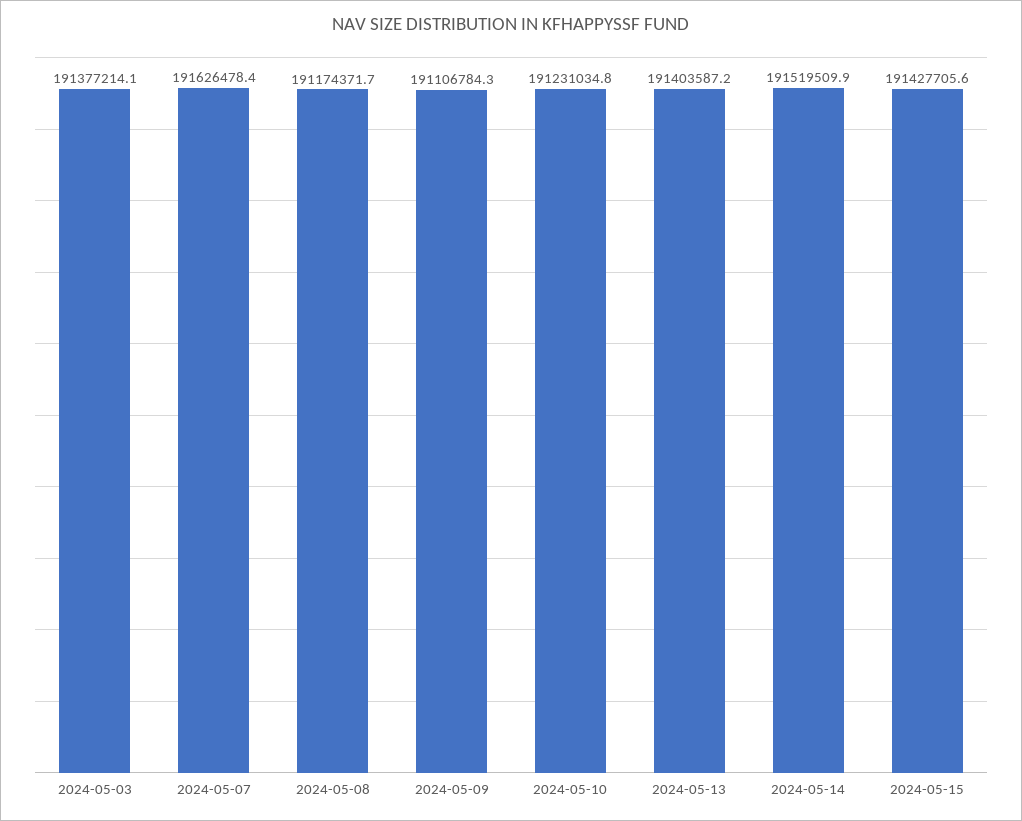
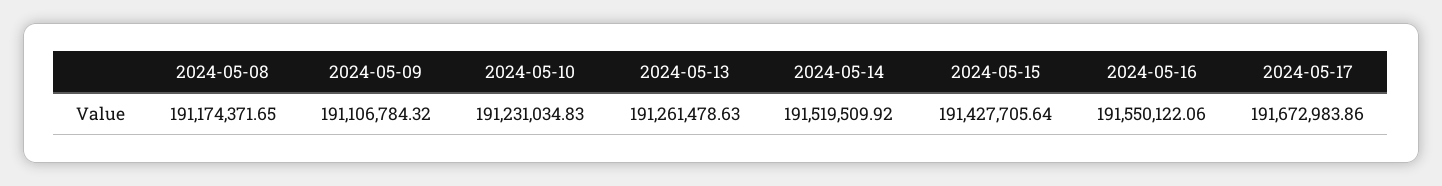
2024-05-03: 191377214.1 -> none
2024-05-07: 191626478.4 -> none
2024-05-13: 191403587.2 -> 191261478.63
2024-05-16: none -> 191550122.06
2024-05-17: none -> 191672983.86

